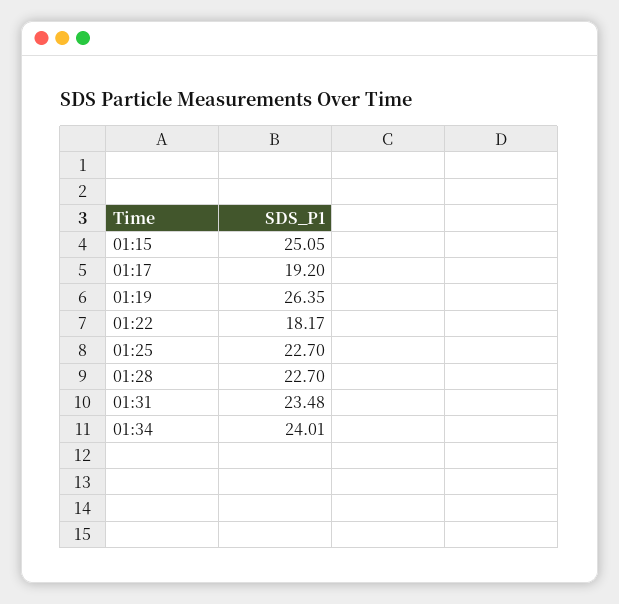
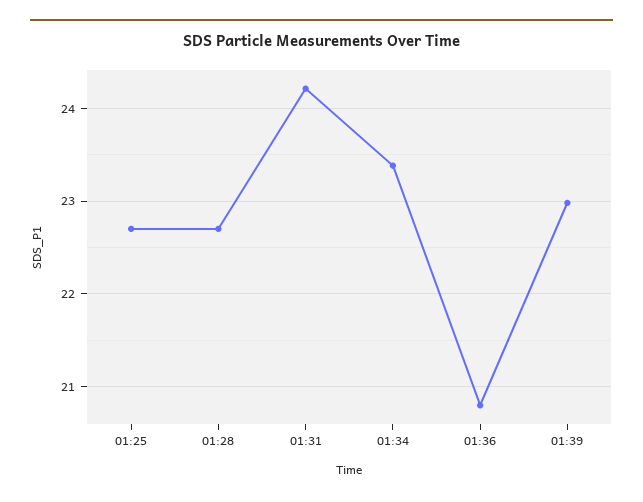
01:15: 25.05 -> none
01:17: 19.2 -> none
01:19: 26.35 -> none
01:22: 18.17 -> none
01:31: 23.48 -> 24.2
01:34: 24.01 -> 23.4
01:36: none -> 20.8
01:39: none -> 23

